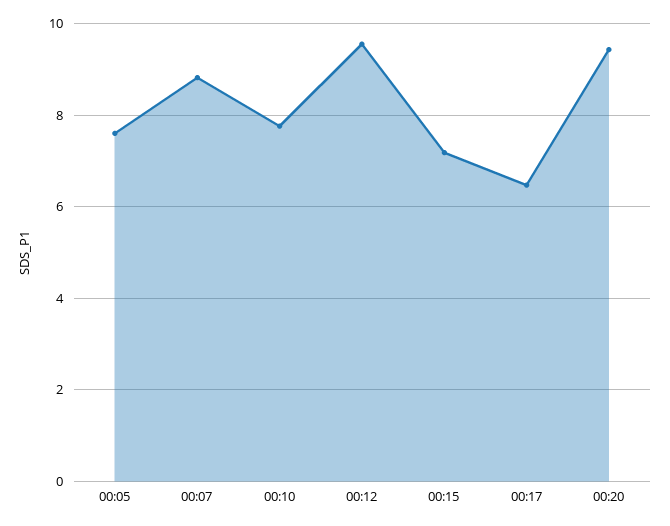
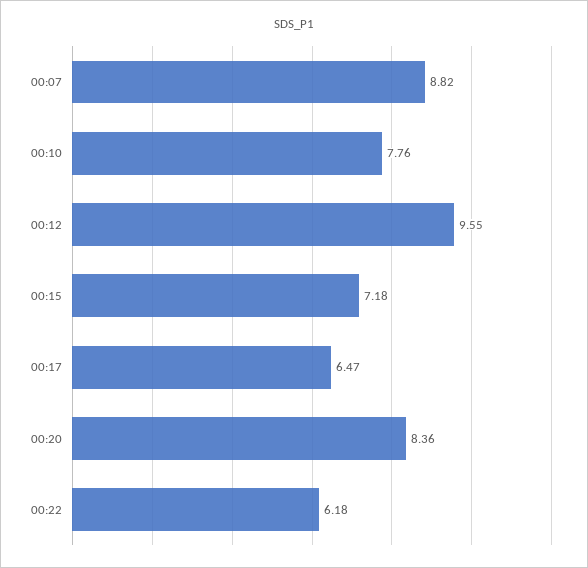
00:05: 7.6 -> none
00:20: 9.4 -> 8.36
00:22: none -> 6.18

